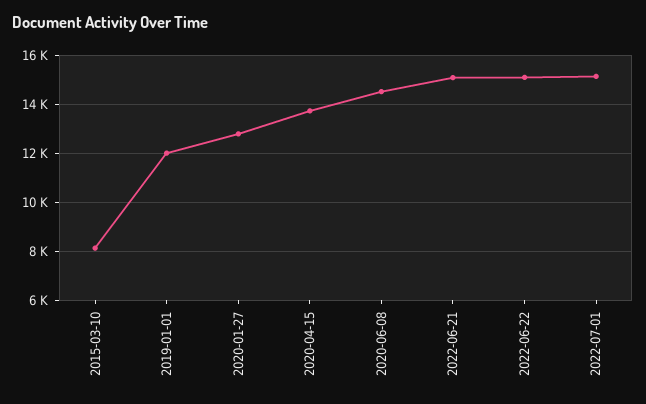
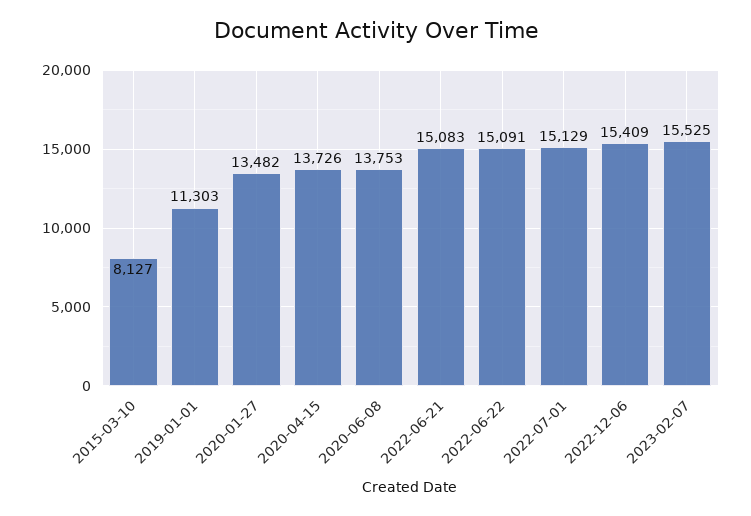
2019-01-01: 12000 -> 11303
2020-01-27: 12750 -> 13482
2020-06-08: 14500 -> 13753
2022-12-06: none -> 15409
2023-02-07: none -> 15525

